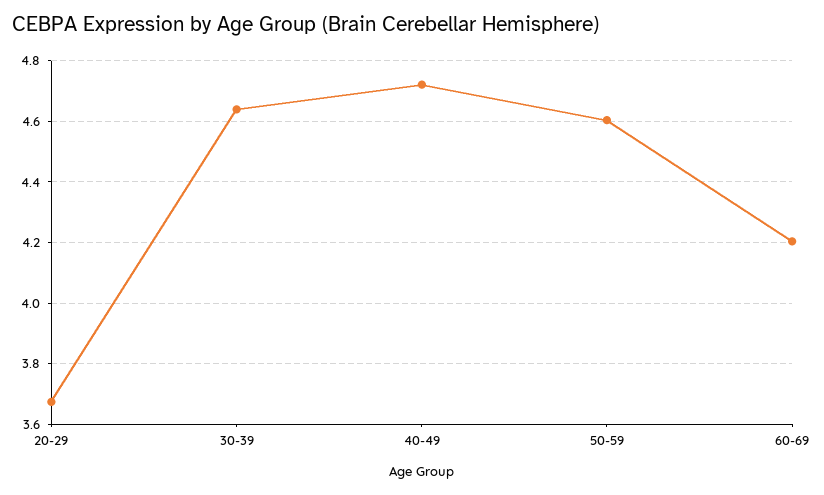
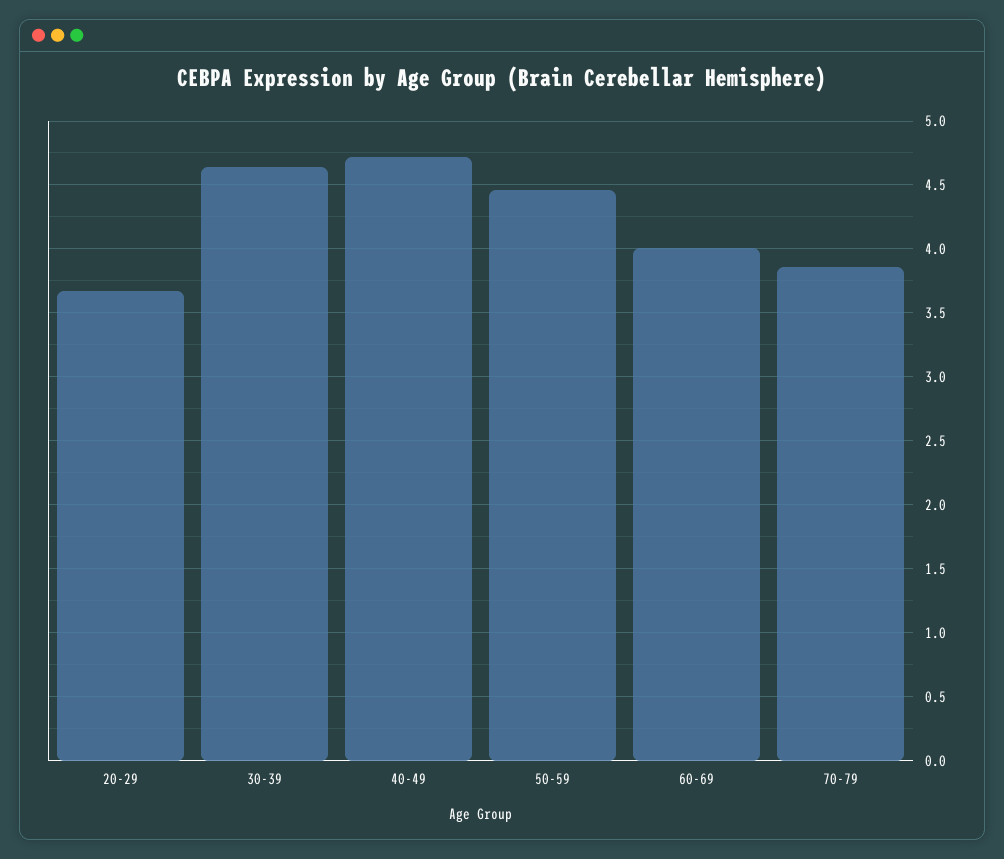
50-59: 4.6 -> 4.45
60-69: 4.2 -> 4
70-79: none -> 3.85

